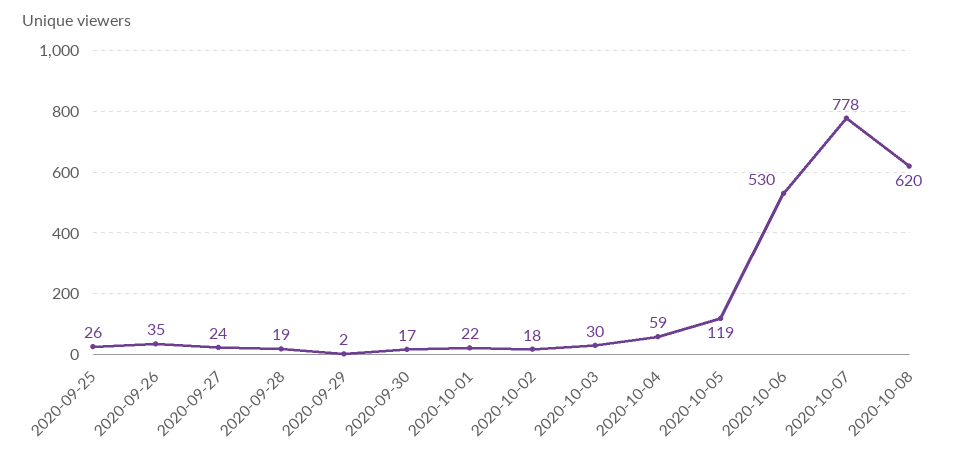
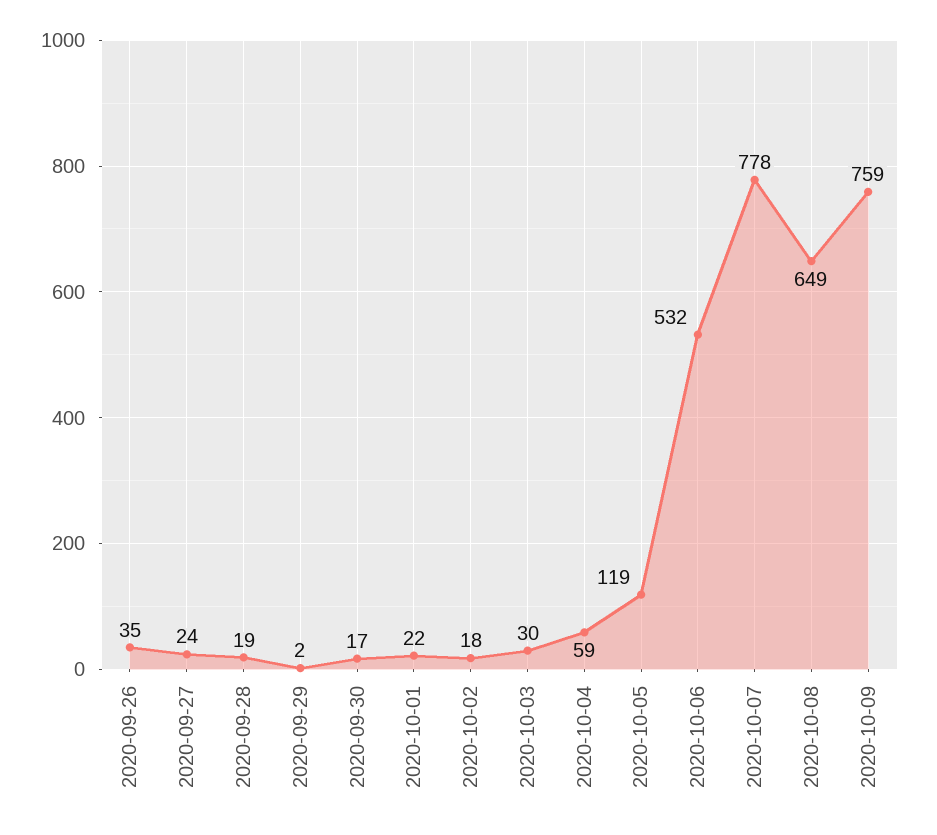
2020-09-25: 26 -> none
2020-10-06: 530 -> 532
2020-10-08: 620 -> 649
2020-10-09: none -> 759

